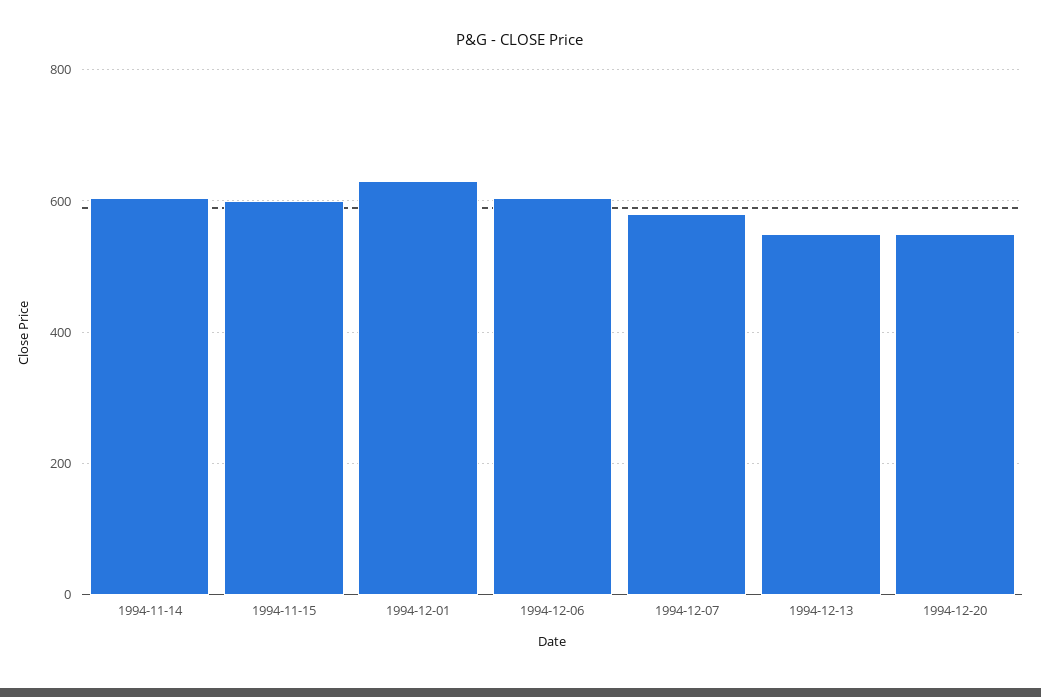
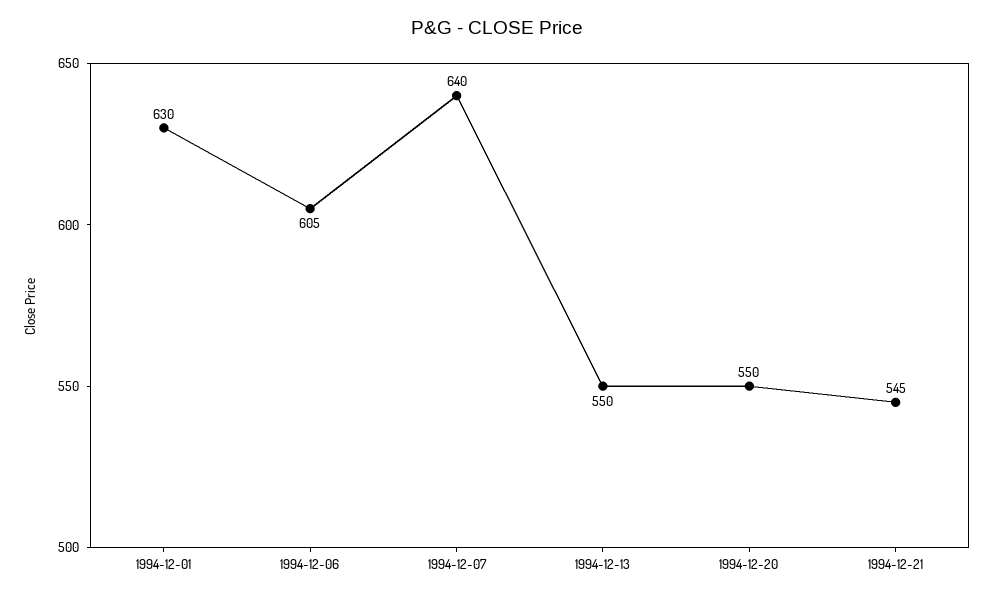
1994-11-14: 600 -> none
1994-11-15: 600 -> none
1994-12-07: 580 -> 640
1994-12-21: none -> 545

